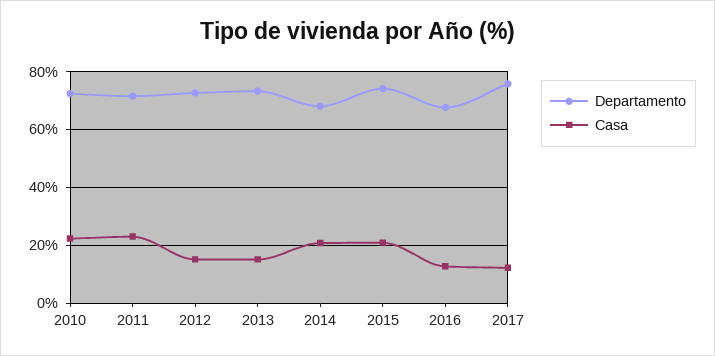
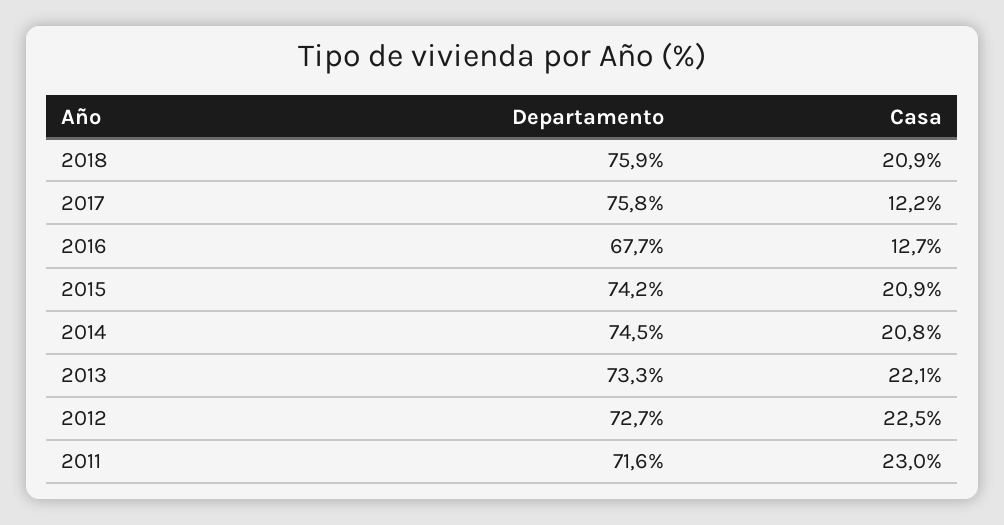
Departamento, 2010: 72.5 -> none
Casa, 2010: 22.5 -> none
Casa, 2012: 15 -> 22.5
Casa, 2013: 15 -> 22.1
Departamento, 2014: 67.5 -> 74.5
Departamento, 2018: none -> 75.9
Casa, 2018: none -> 20.9

